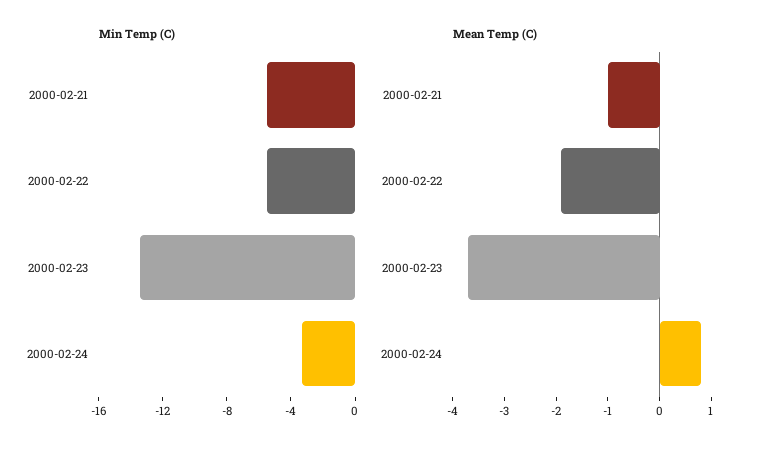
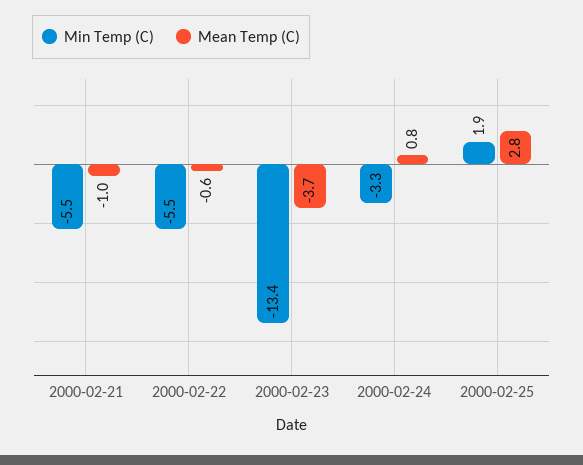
Mean Temp (C), 2000-02-22: -2 -> -0.6
Min Temp (C), 2000-02-25: none -> 1.9
Mean Temp (C), 2000-02-25: none -> 2.8

